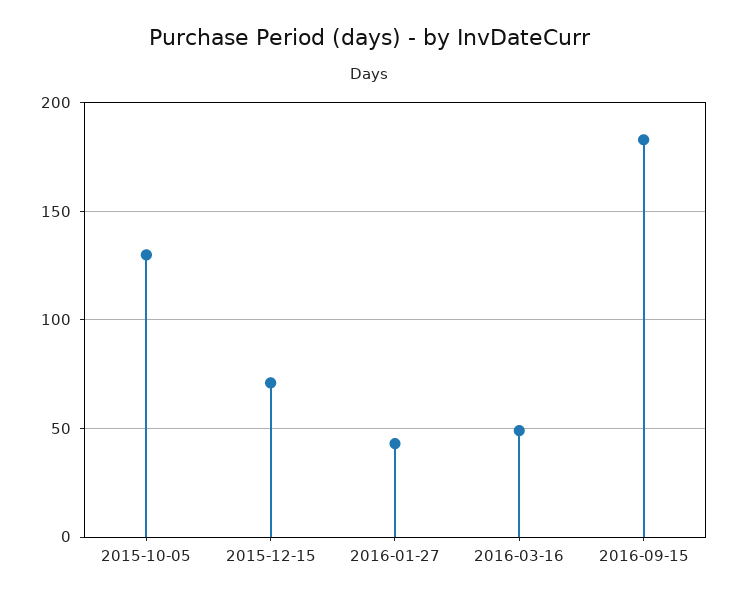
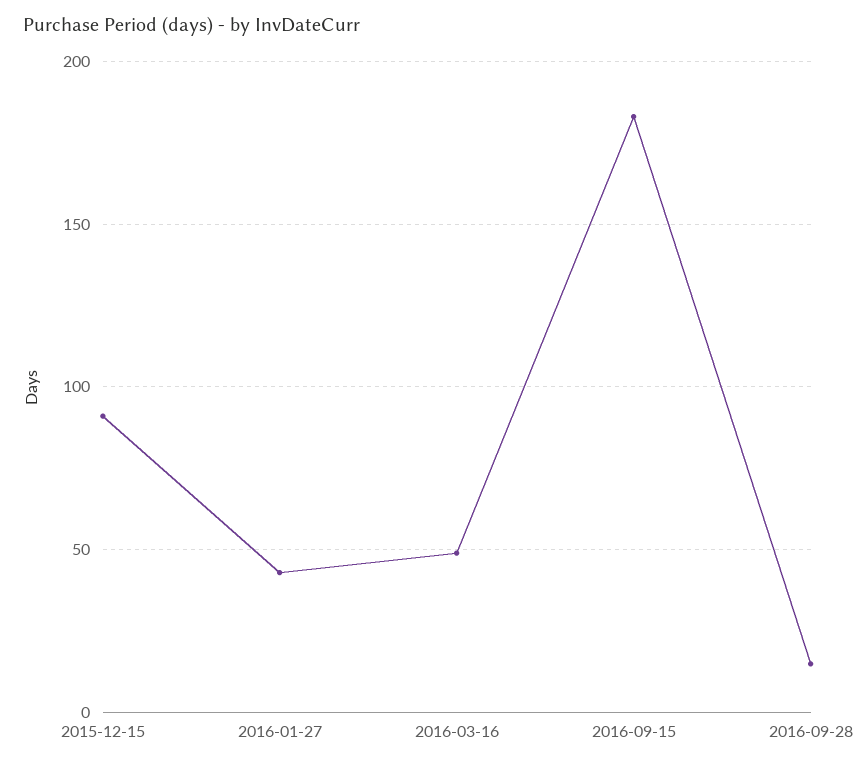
2015-10-05: 130 -> none
2015-12-15: 70 -> 90
2016-09-28: none -> 15

